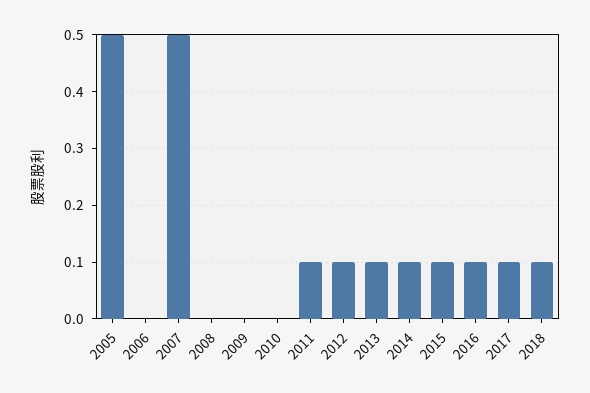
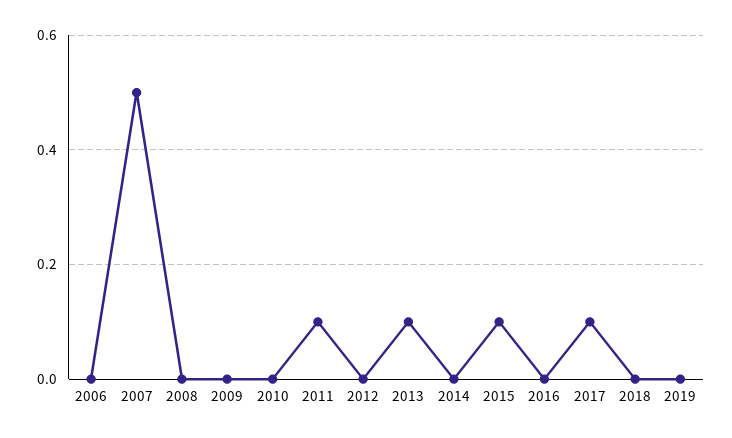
2005: 0.5 -> none
2012: 0.1 -> 0
2014: 0.1 -> 0
2016: 0.1 -> 0
2018: 0.1 -> 0
2019: none -> 0

